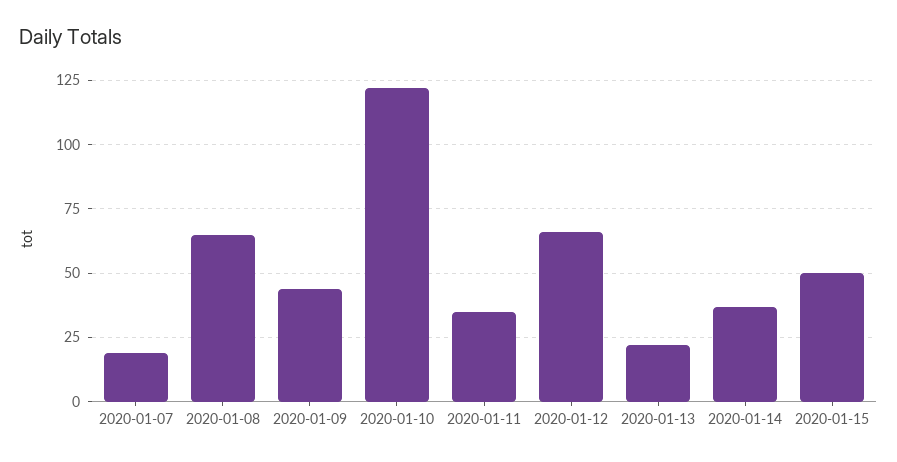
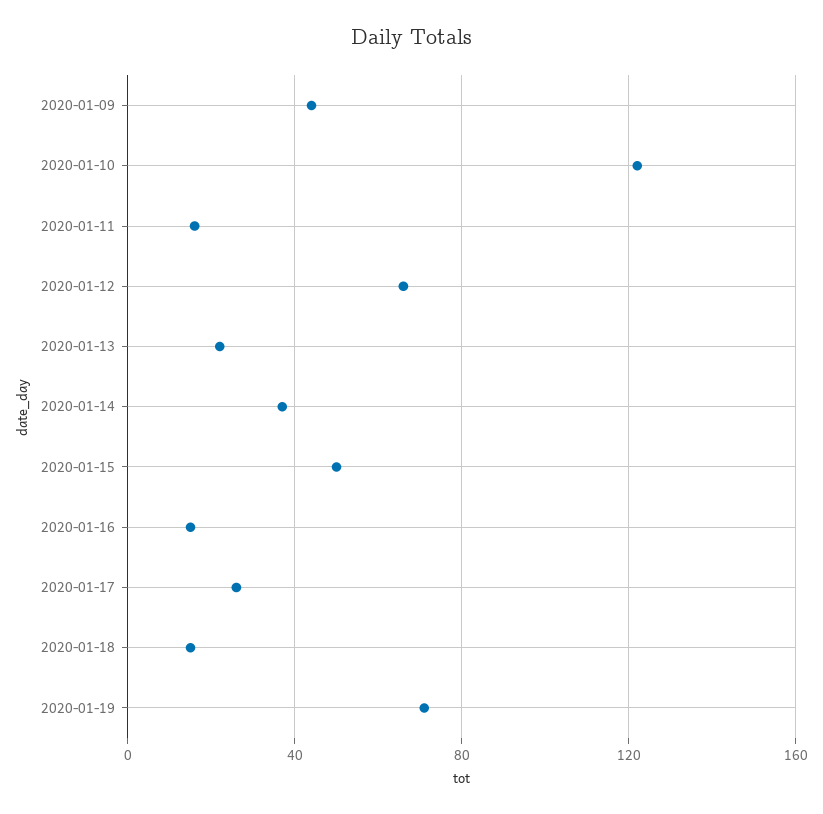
2020-01-07: 20 -> none
2020-01-08: 65 -> none
2020-01-11: 35 -> 15
2020-01-16: none -> 15
2020-01-17: none -> 25
2020-01-18: none -> 15
2020-01-19: none -> 70

